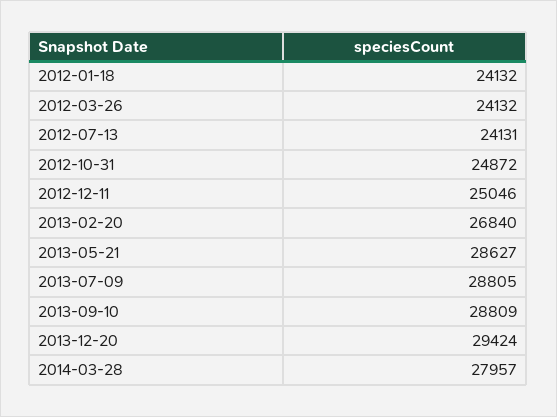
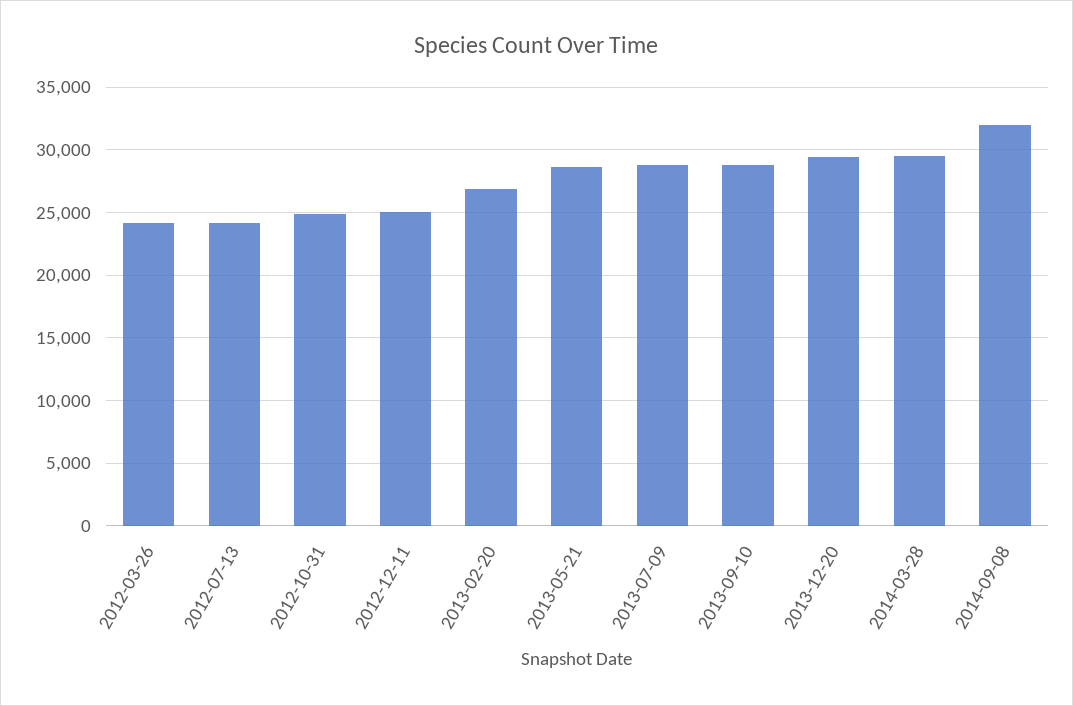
2012-01-18: 24132 -> none
2014-03-28: 27957 -> 29500
2014-09-08: none -> 32000

